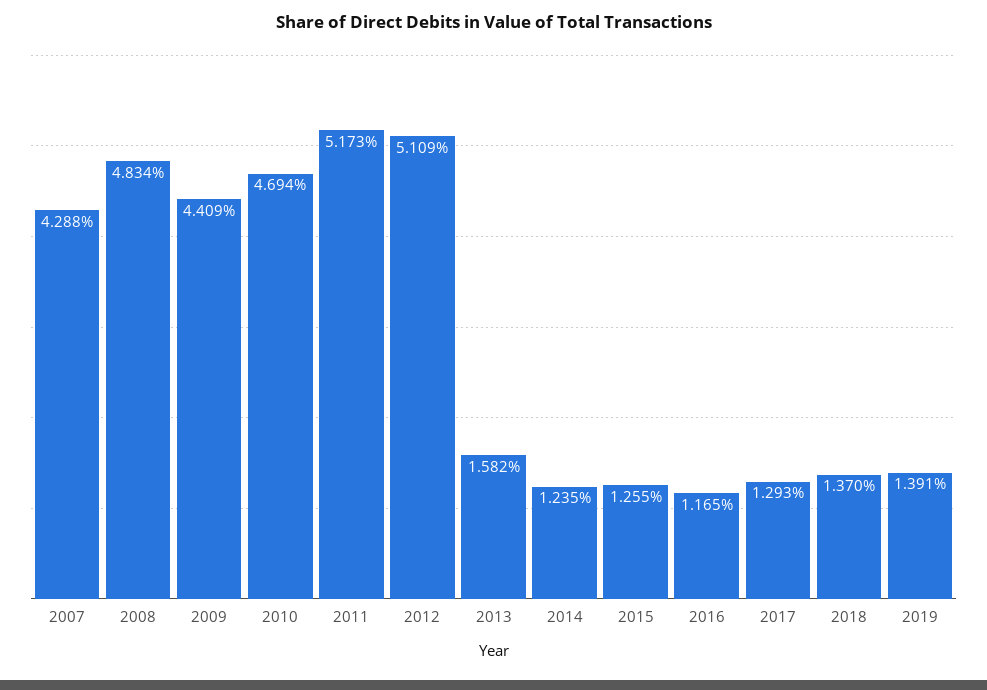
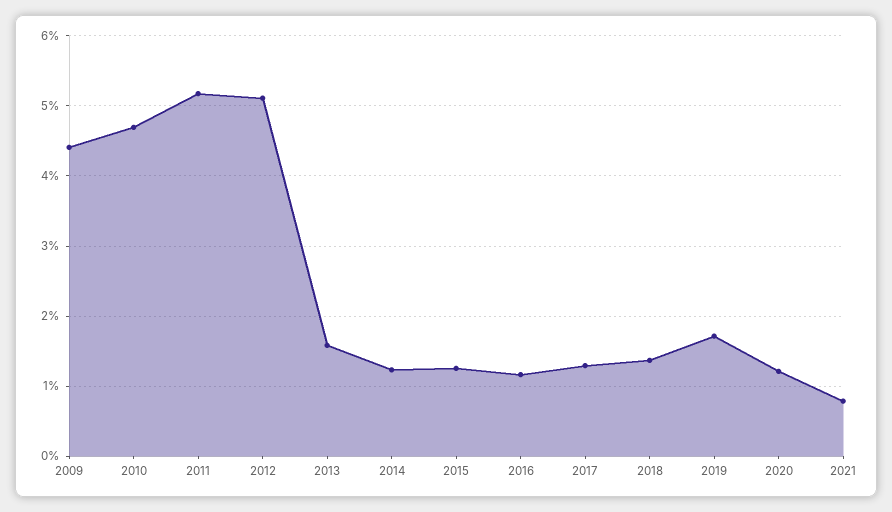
2007: 4.288 -> none
2008: 4.834 -> none
2019: 1.391 -> 1.7
2020: none -> 1.2
2021: none -> 0.8

